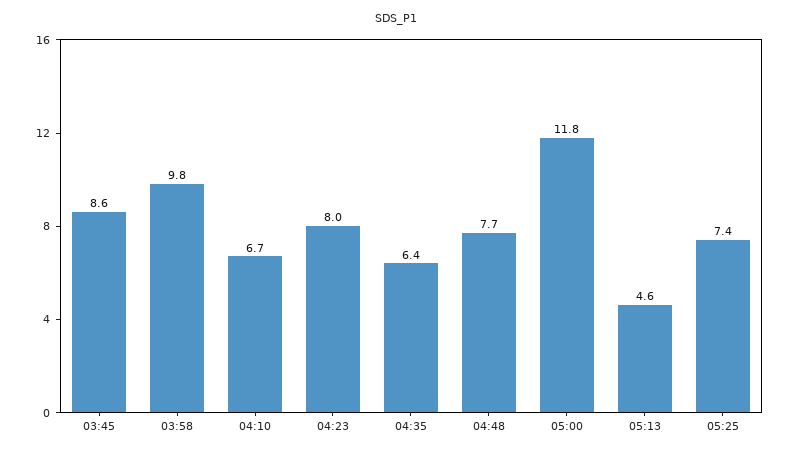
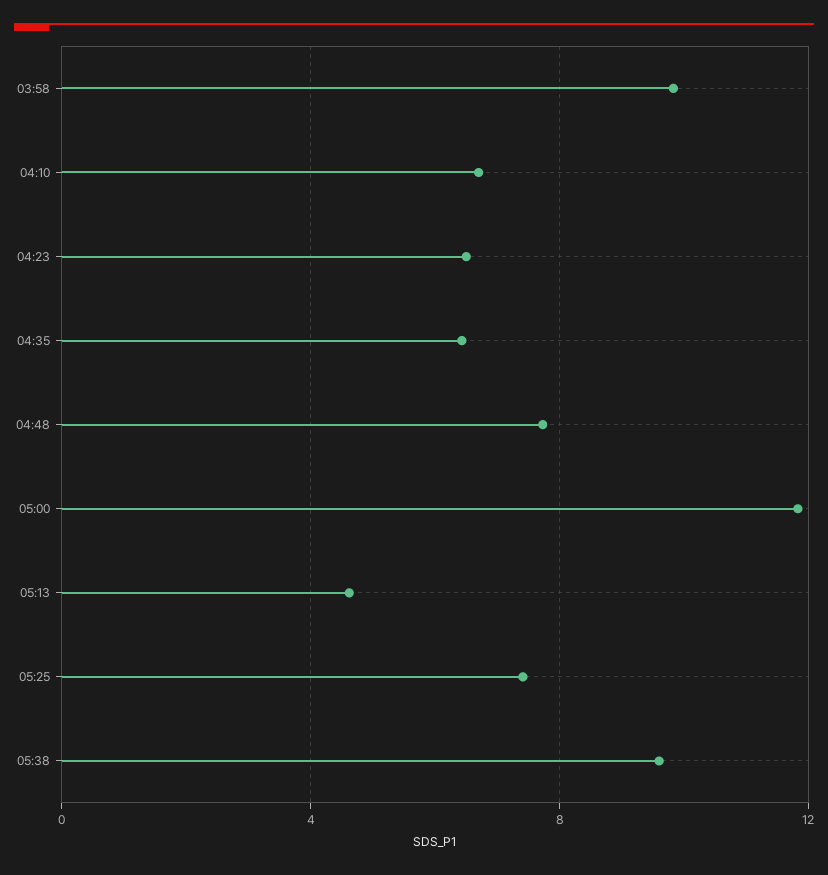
03:45: 8.6 -> none
04:23: 8 -> 6.5
05:38: none -> 9.5

